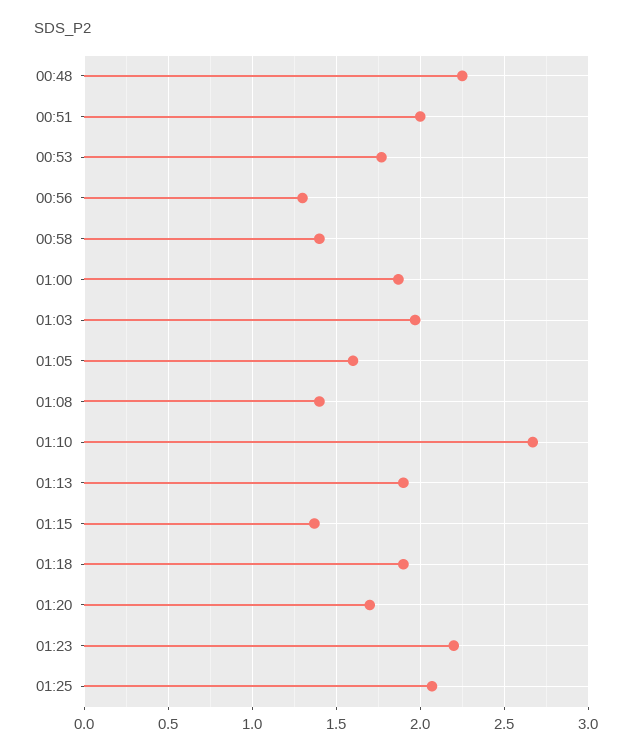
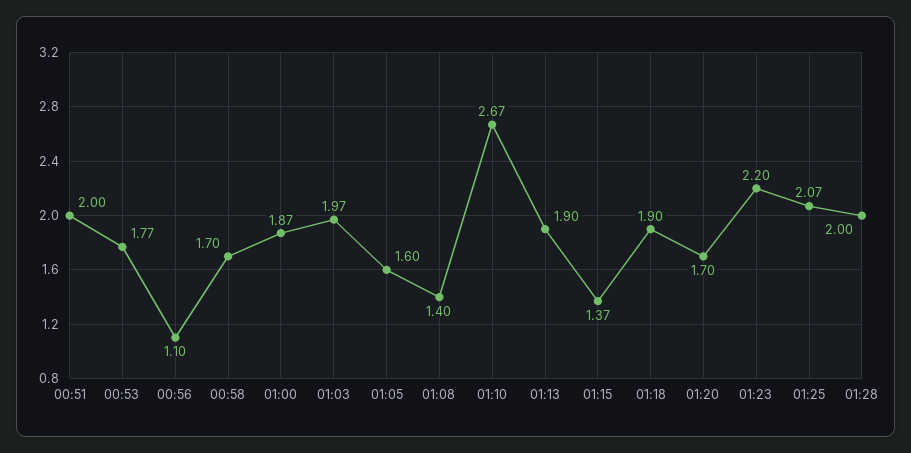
00:48: 2.25 -> none
00:56: 1.3 -> 1.1
00:58: 1.4 -> 1.7
01:28: none -> 2

